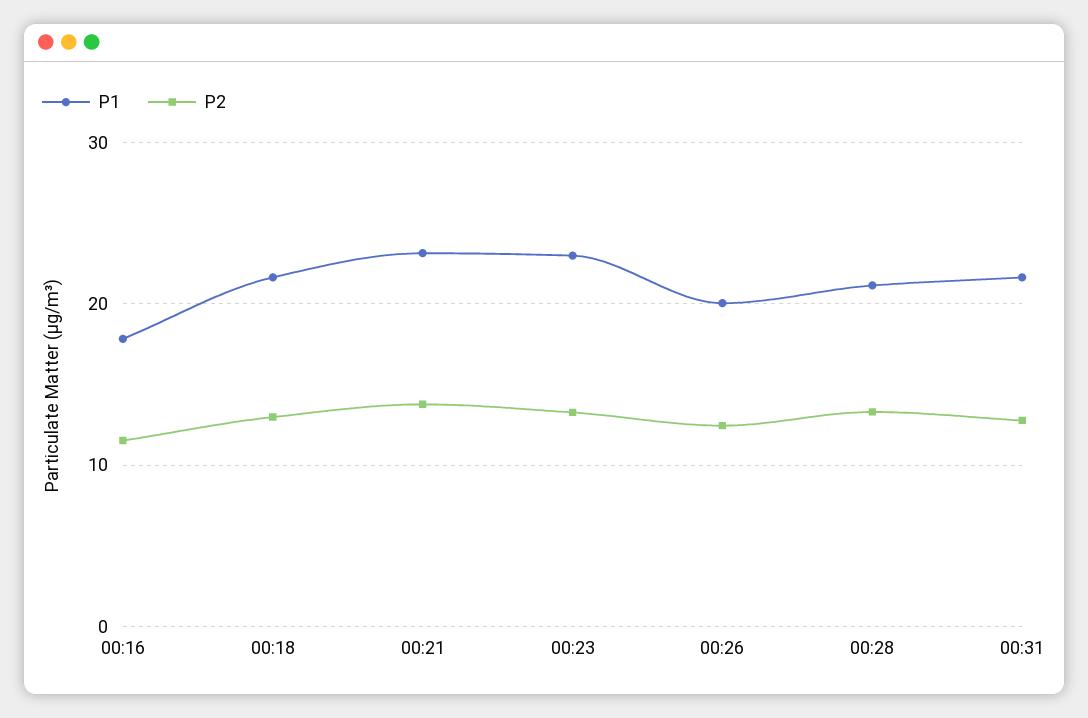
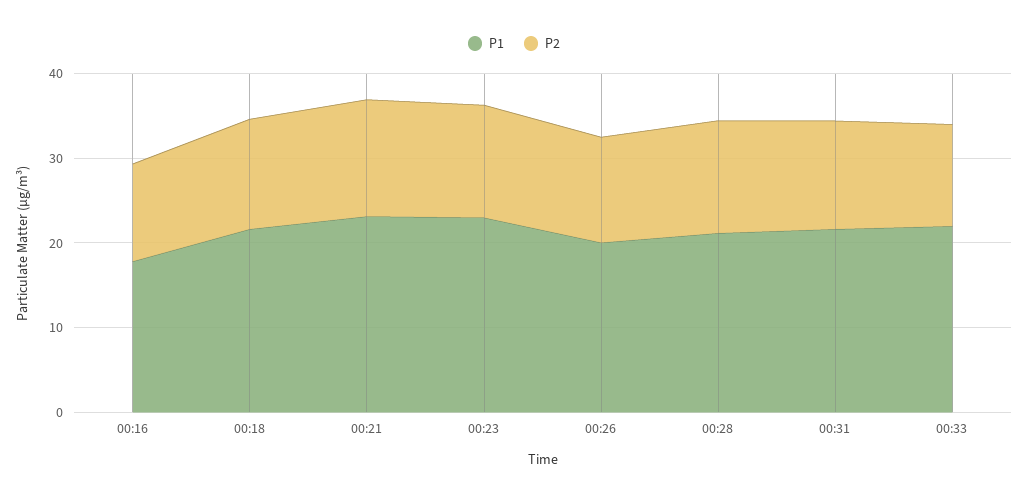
P1, 00:33: none -> 22
P2, 00:33: none -> 12

